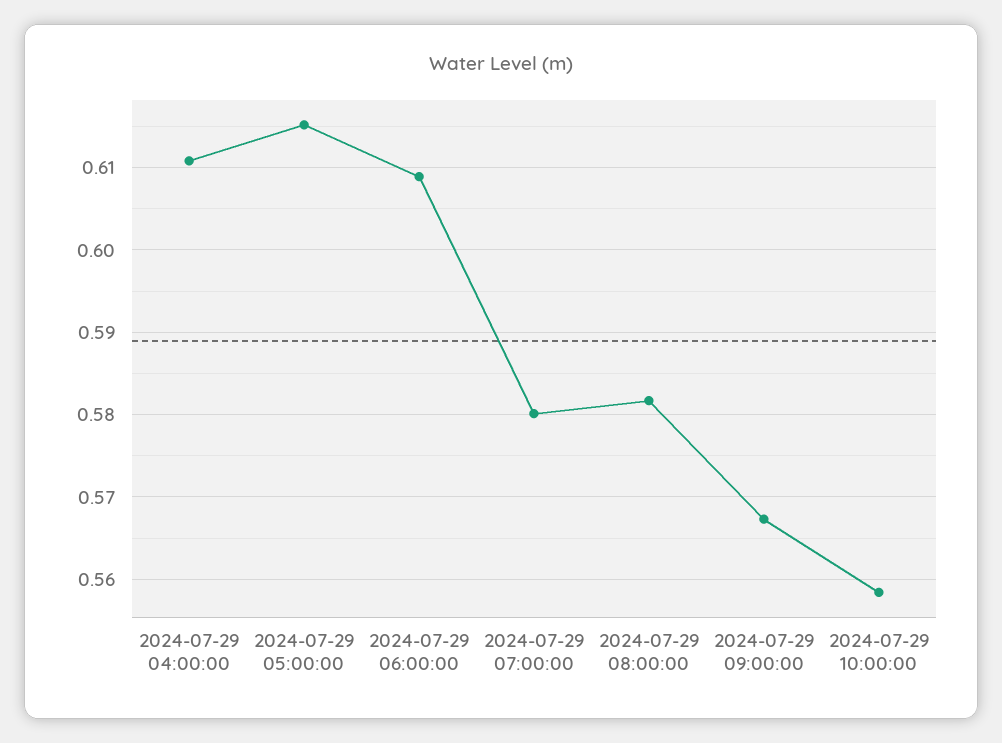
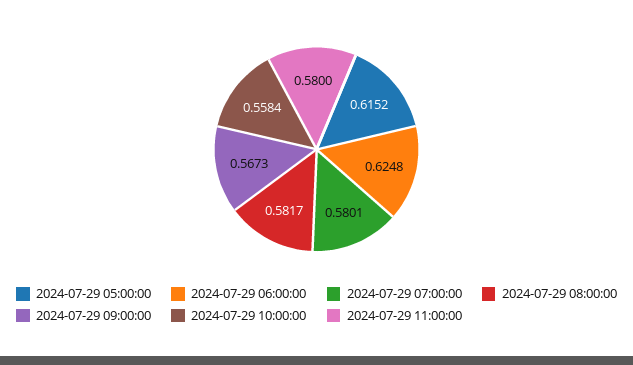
2024-07-29 04:00:00: 0.611 -> none
2024-07-29 06:00:00: 0.609 -> 0.6248
2024-07-29 11:00:00: none -> 0.58

